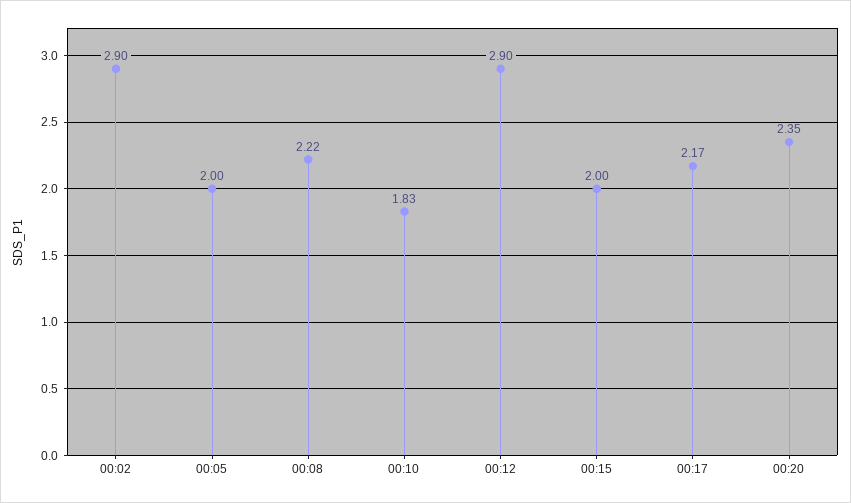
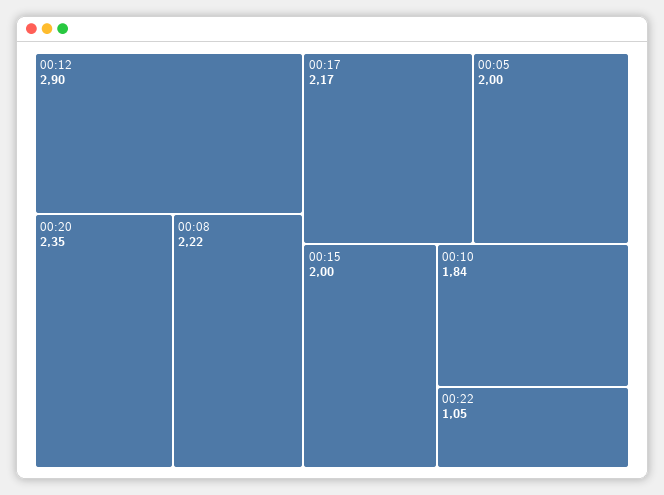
00:02: 2.9 -> none
00:10: 1.83 -> 1.84
00:22: none -> 1.05

